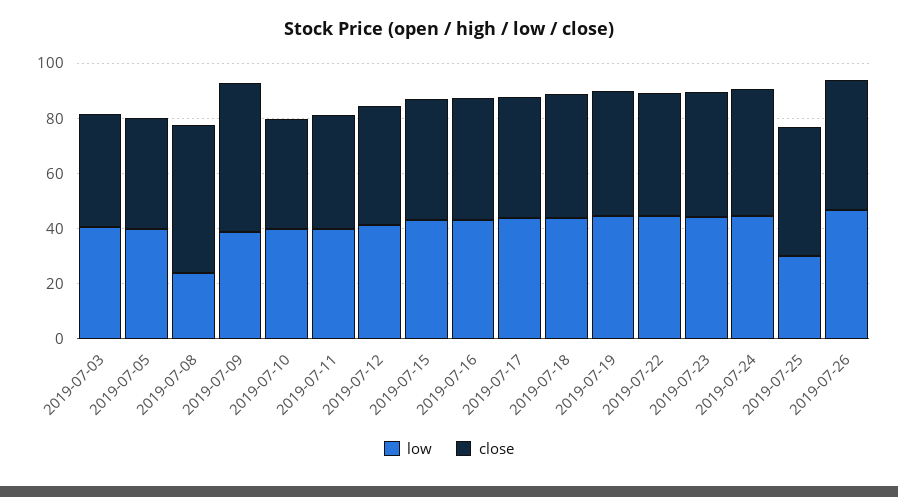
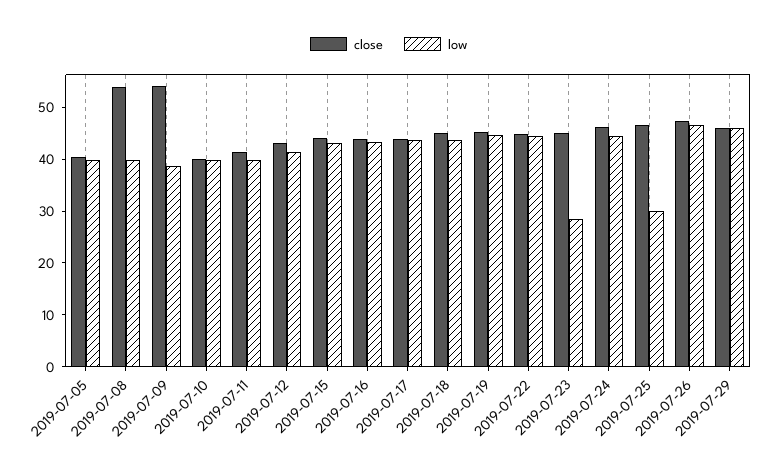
low, 2019-07-03: 40 -> none
close, 2019-07-03: 40 -> none
low, 2019-07-08: 25 -> 40
low, 2019-07-23: 45 -> 28
close, 2019-07-29: none -> 46
low, 2019-07-29: none -> 46

